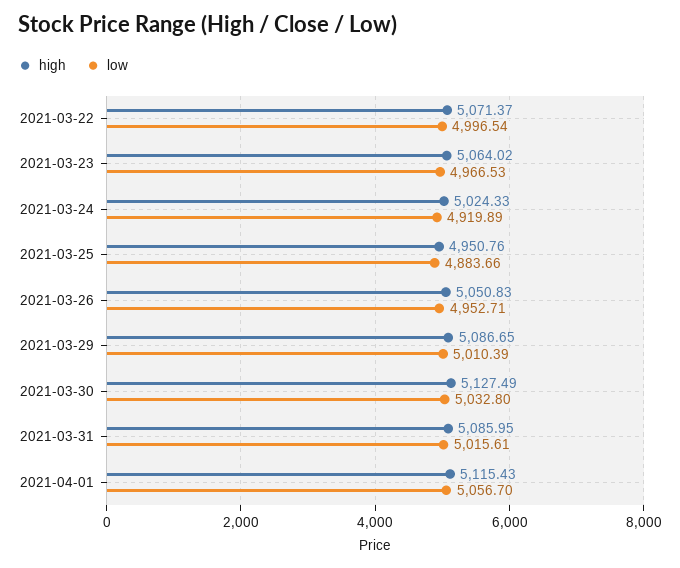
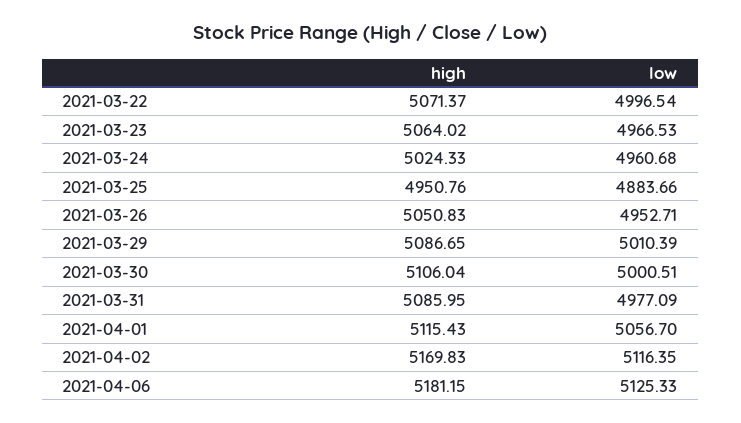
low, 2021-03-24: 4919.89 -> 4960.68
high, 2021-03-30: 5127.49 -> 5106.04
low, 2021-03-30: 5032.8 -> 5000.51
low, 2021-03-31: 5015.61 -> 4977.09
high, 2021-04-02: none -> 5169.83
low, 2021-04-02: none -> 5116.35
high, 2021-04-06: none -> 5181.15
low, 2021-04-06: none -> 5125.33

